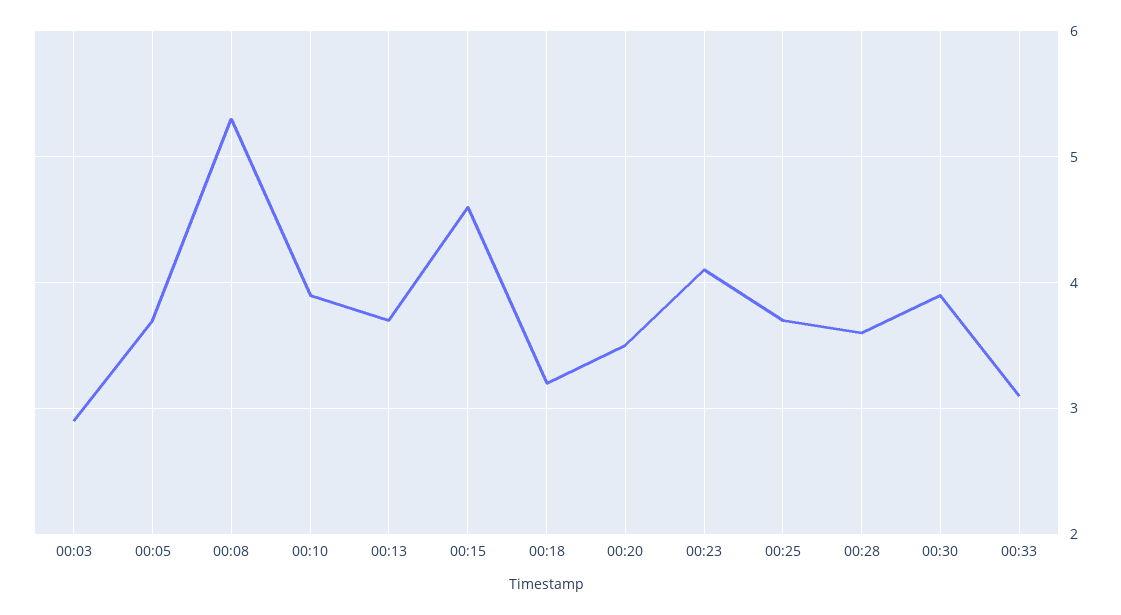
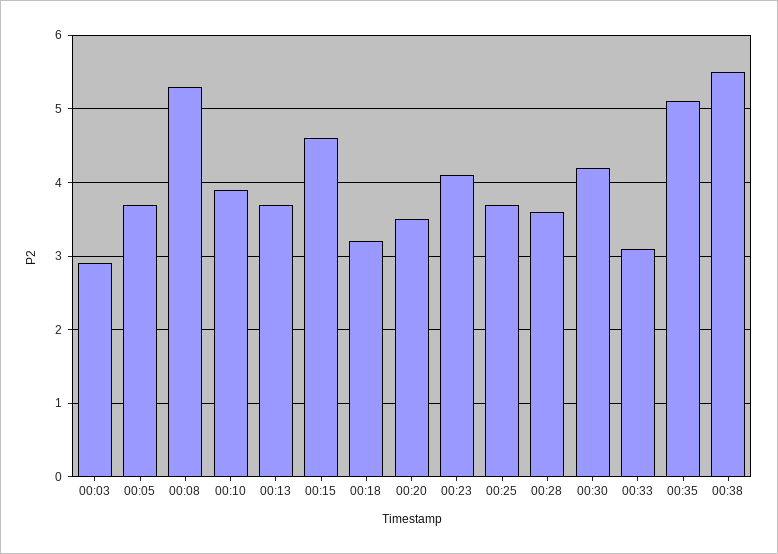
00:30: 3.9 -> 4.2
00:35: none -> 5.1
00:38: none -> 5.5

